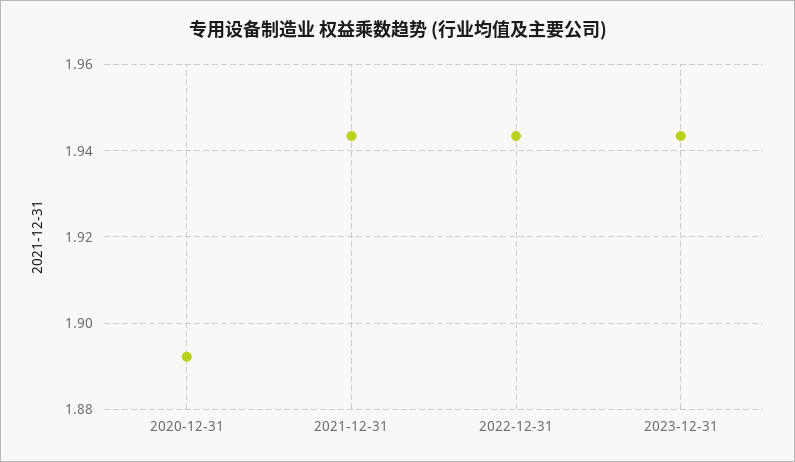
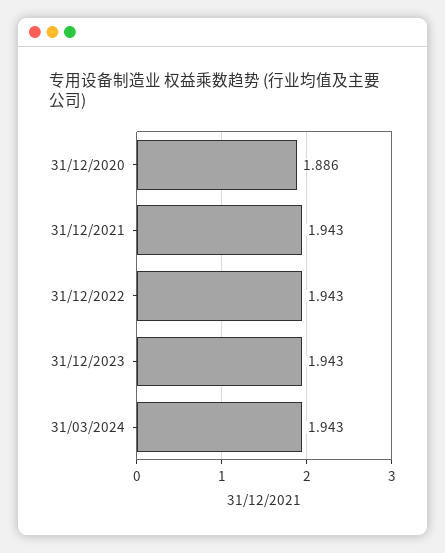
2020-12-31: 1.892 -> 1.886
31/03/2024: none -> 1.943

